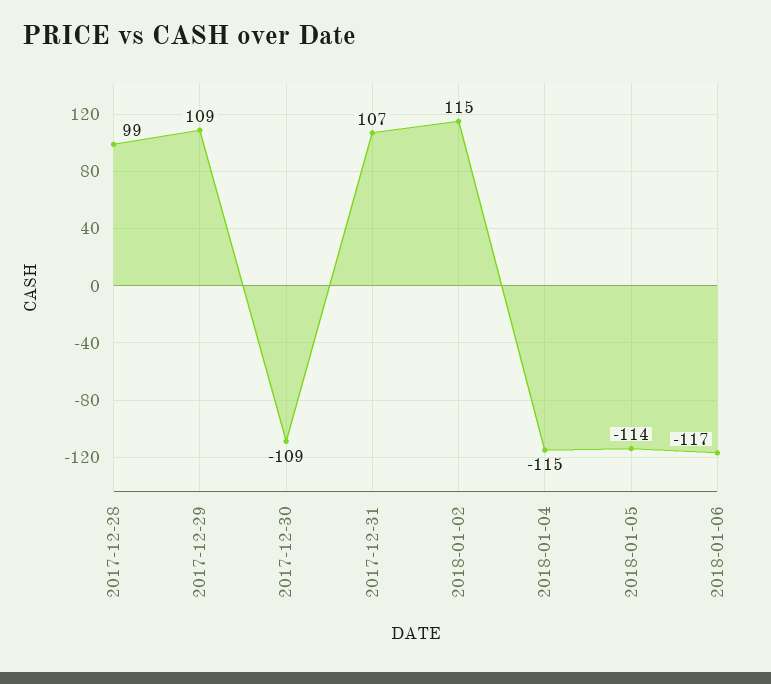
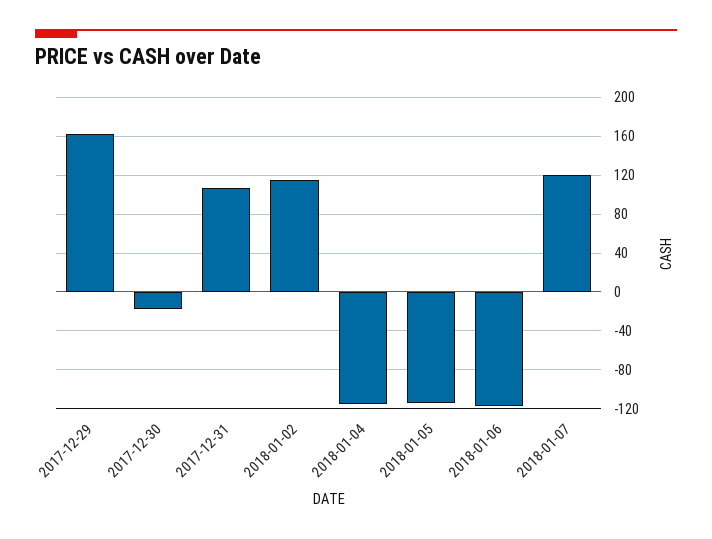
2017-12-28: 99 -> none
2017-12-29: 109 -> 160
2017-12-30: -109 -> -20
2018-01-07: none -> 120

